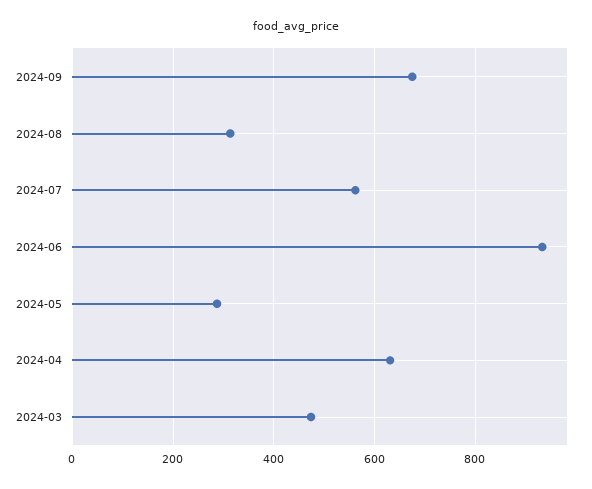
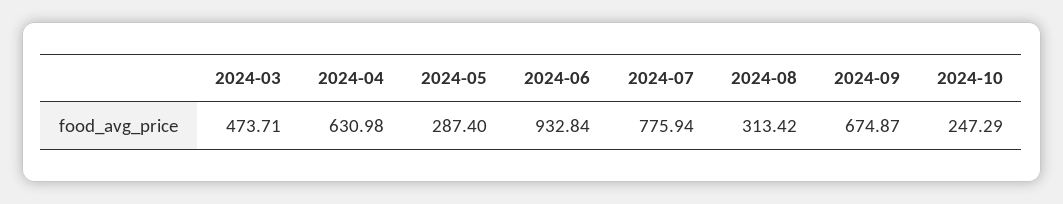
2024-07: 560 -> 775.94
2024-10: none -> 247.29

